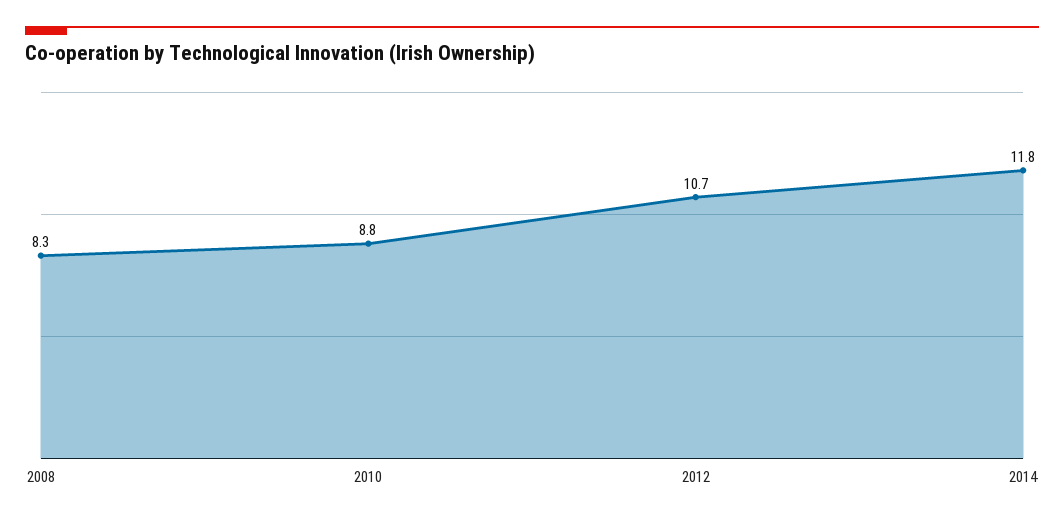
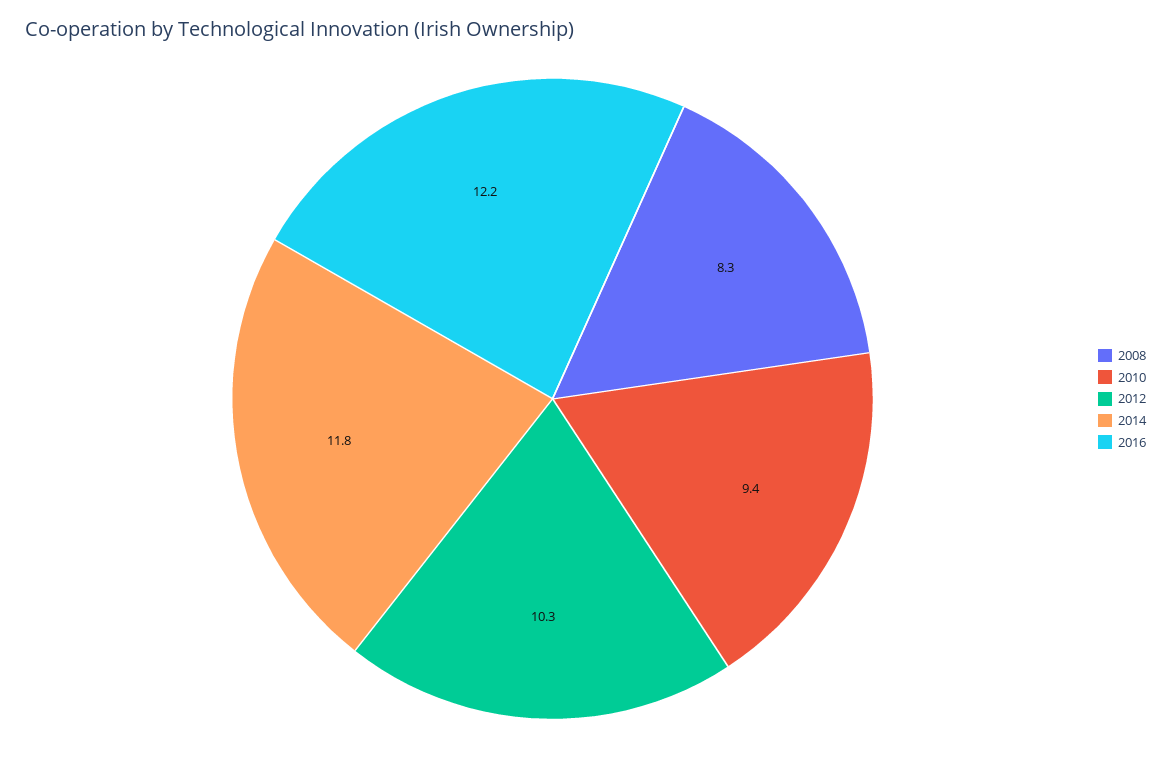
2010: 8.8 -> 9.4
2012: 10.7 -> 10.3
2016: none -> 12.2

